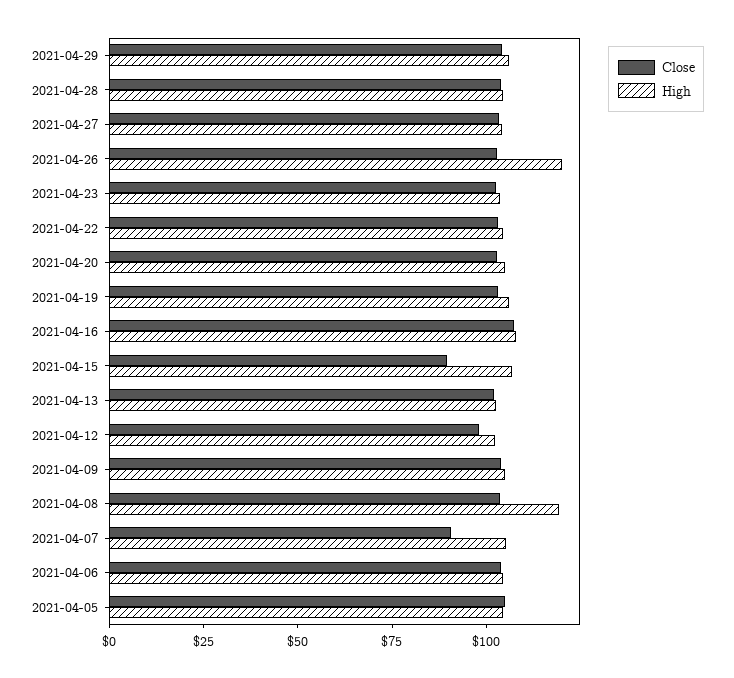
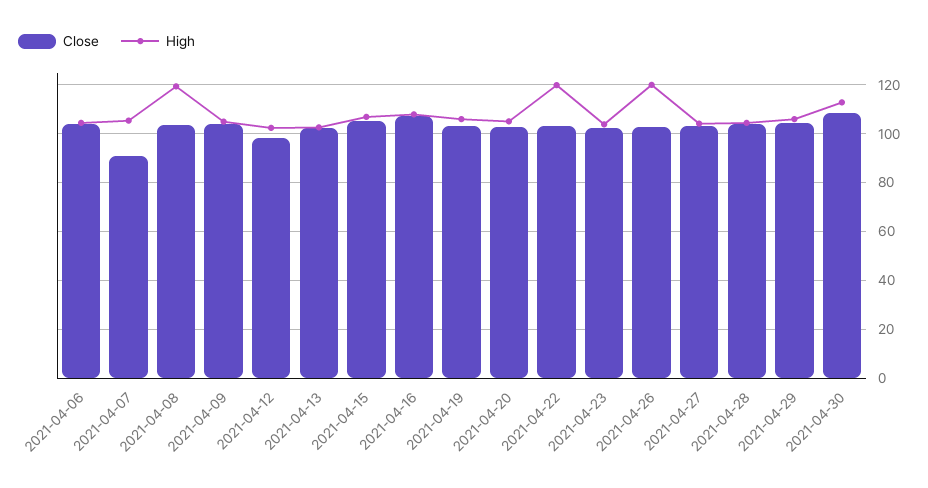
High, 2021-04-22: 105 -> 120
Close, 2021-04-15: 90 -> 105
Close, 2021-04-05: 105 -> none
High, 2021-04-05: 105 -> none
Close, 2021-04-30: none -> 107.5
High, 2021-04-30: none -> 112.5

